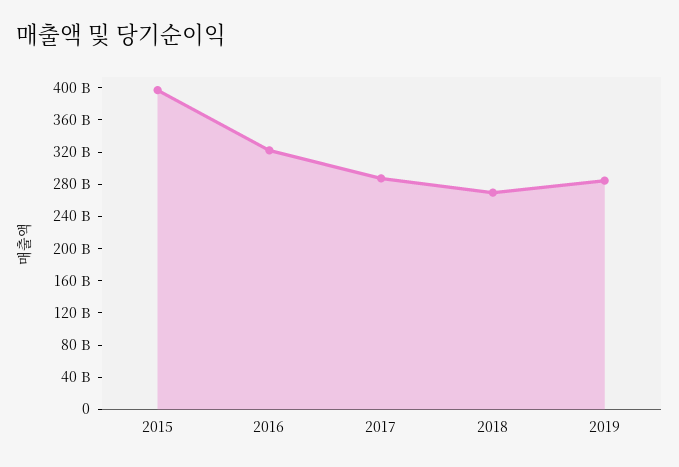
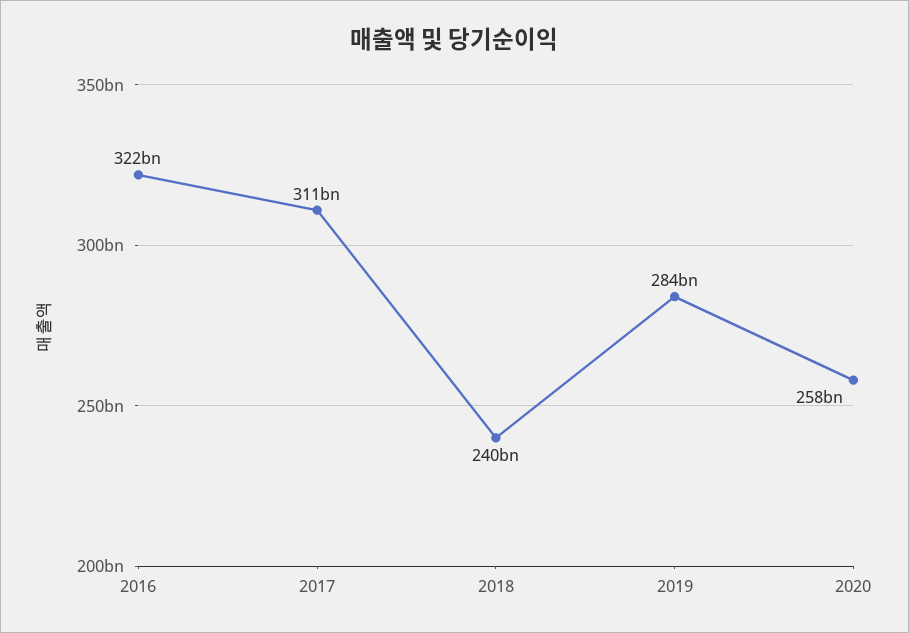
2015: 400000000000 -> none
2017: 290000000000 -> 311000000000
2018: 270000000000 -> 240000000000
2020: none -> 258000000000

